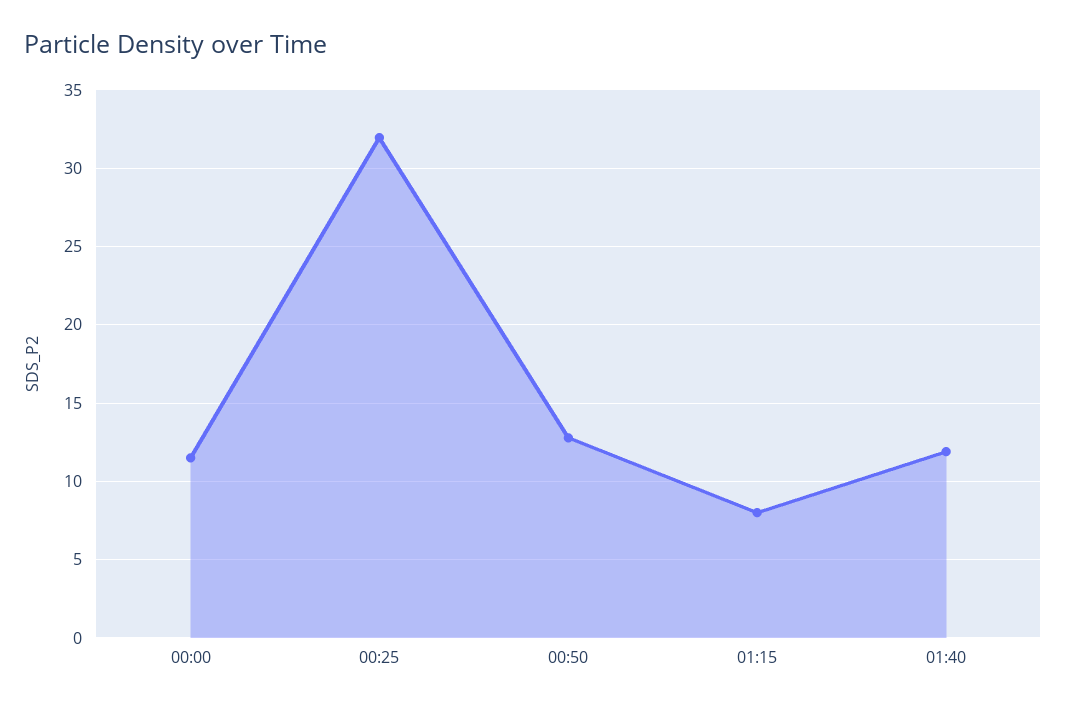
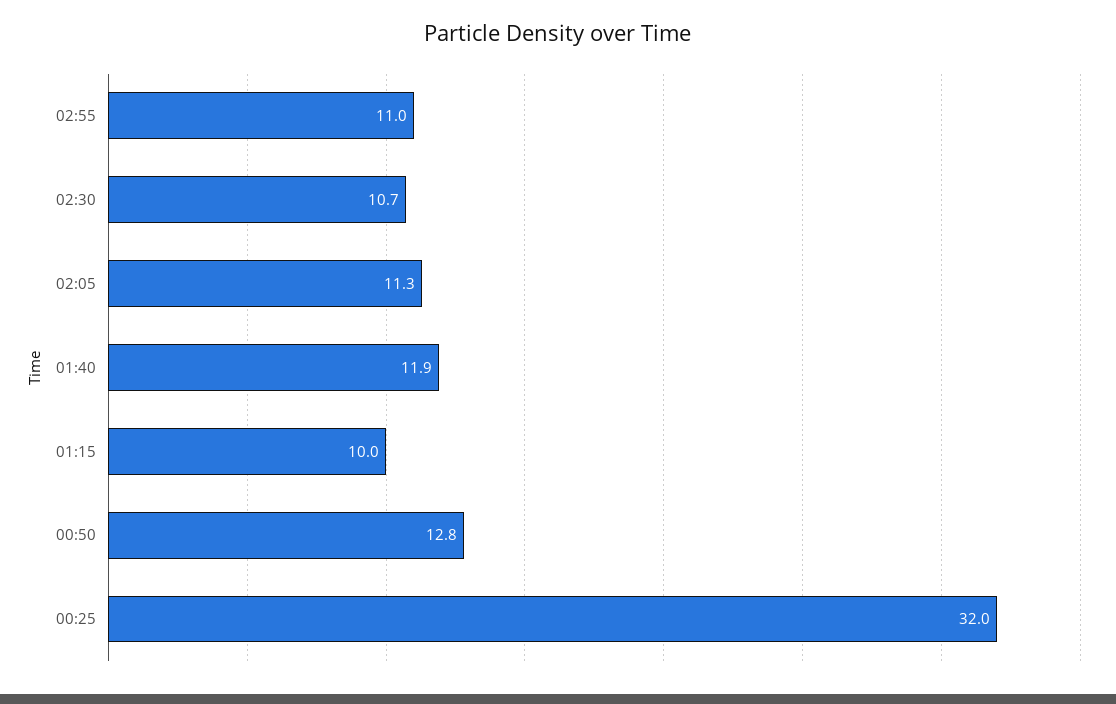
00:00: 11.5 -> none
01:15: 8 -> 10
02:55: none -> 11
02:30: none -> 10.7
02:05: none -> 11.3

